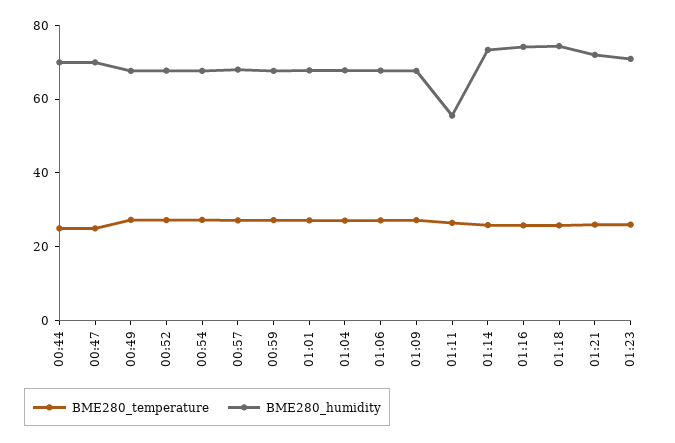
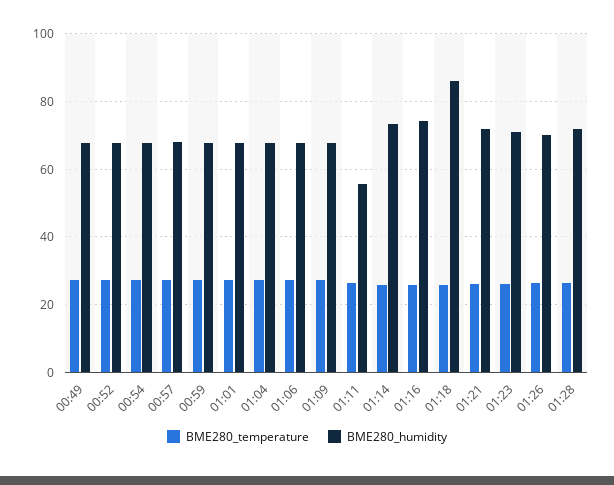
BME280_temperature, 00:44: 25 -> none
BME280_humidity, 00:44: 70 -> none
BME280_temperature, 00:47: 25 -> none
BME280_humidity, 00:47: 70 -> none
BME280_humidity, 01:18: 75 -> 86
BME280_temperature, 01:26: none -> 26
BME280_humidity, 01:26: none -> 70
BME280_temperature, 01:28: none -> 26
BME280_humidity, 01:28: none -> 72

